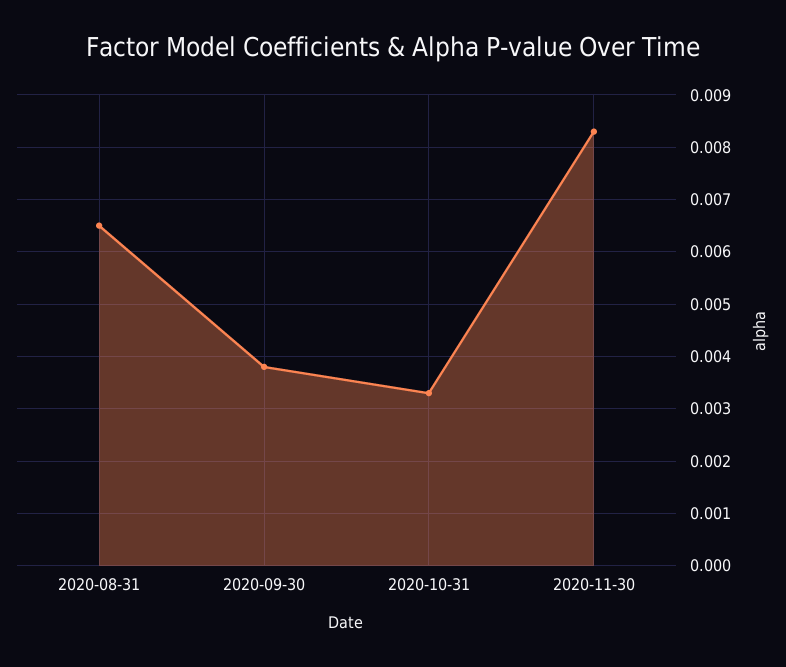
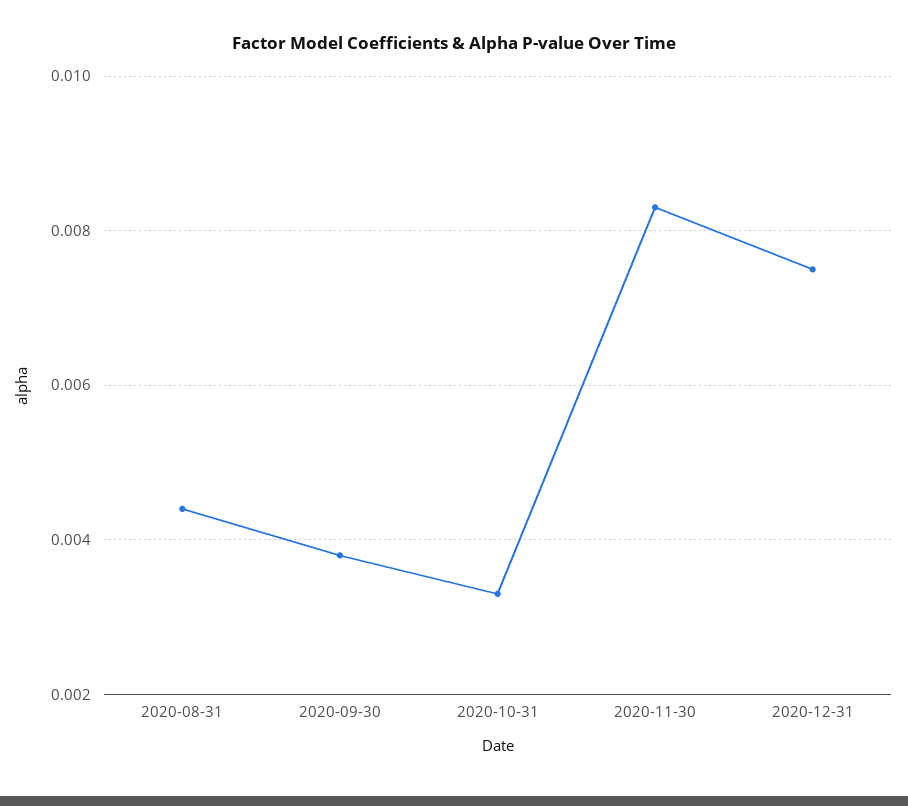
2020-08-31: 0.0065 -> 0.0045
2020-12-31: none -> 0.0075

